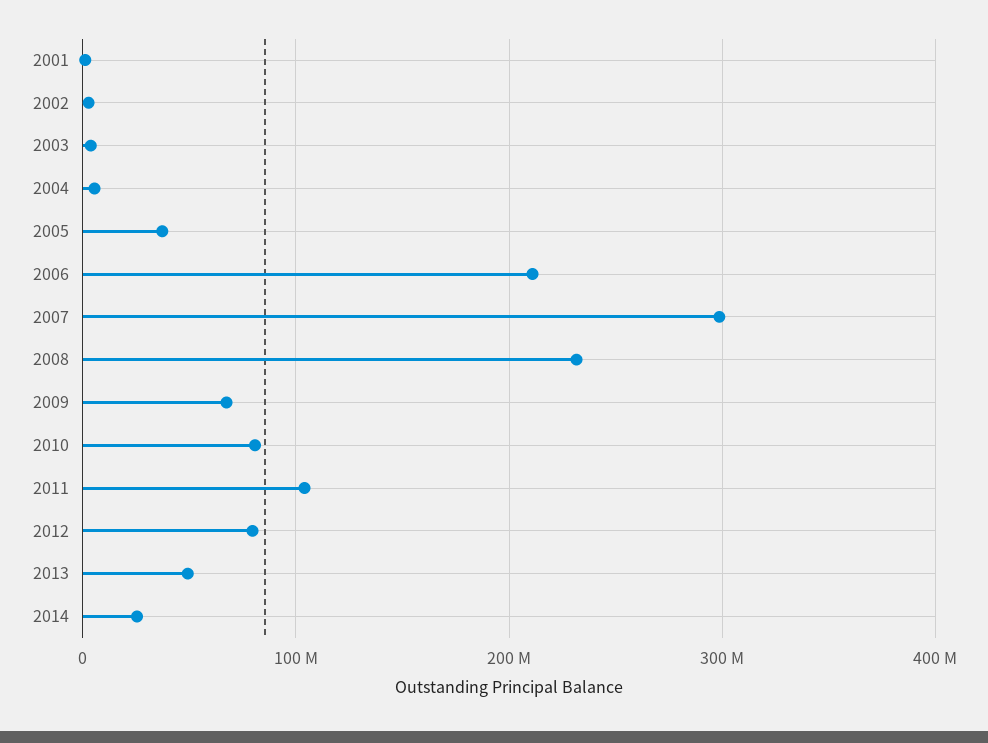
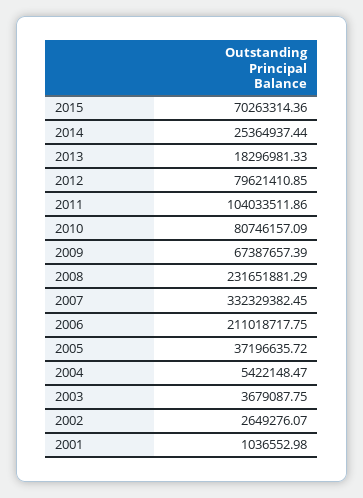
2007: 300000000 -> 332329382.45
2013: 50000000 -> 18296981.33
2015: none -> 70263314.36

